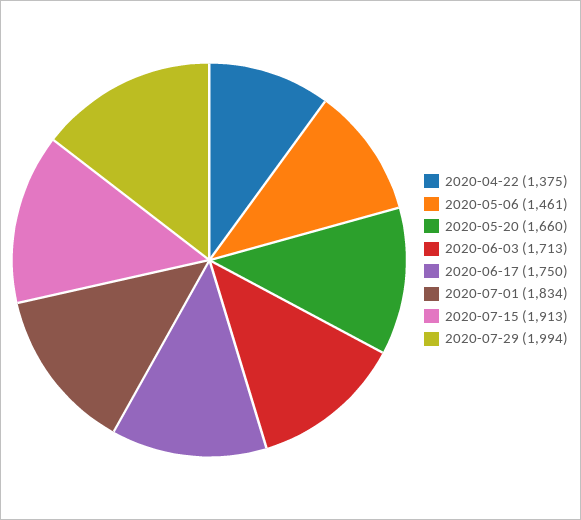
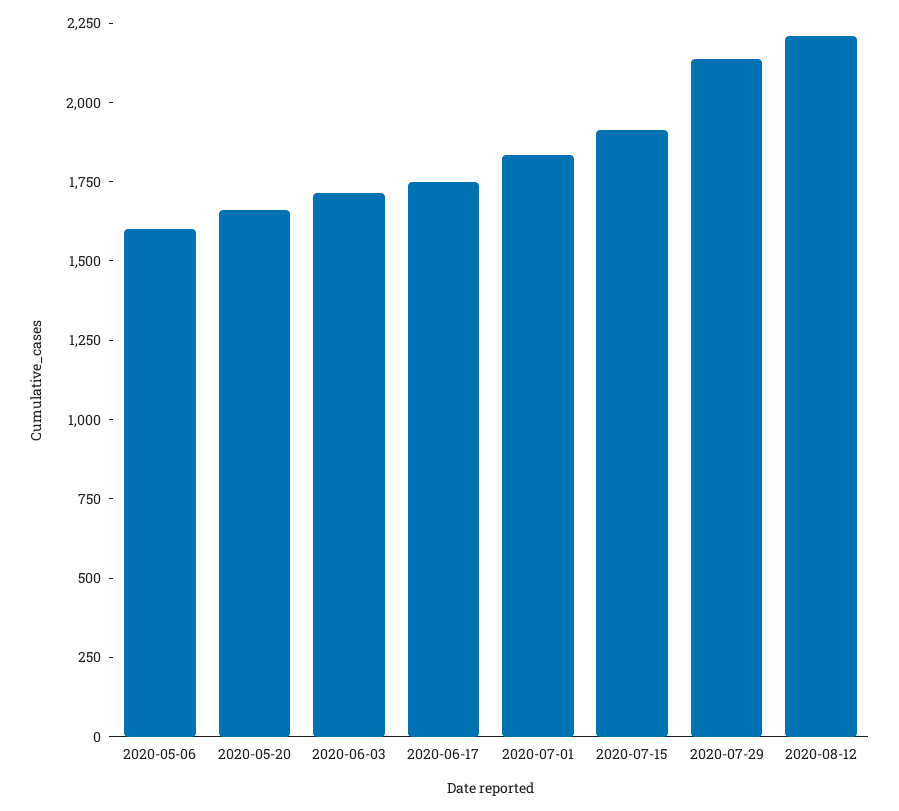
2020-04-22: 1375 -> none
2020-05-06: 1461 -> 1600
2020-07-29: 1994 -> 2150
2020-08-12: none -> 2200

